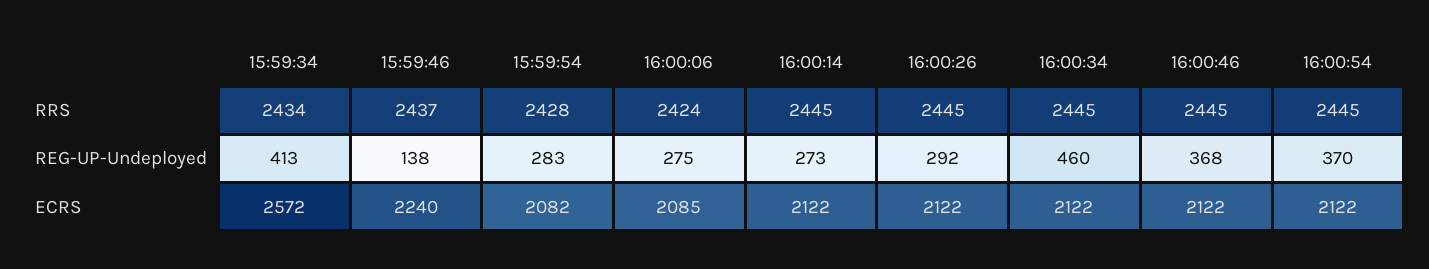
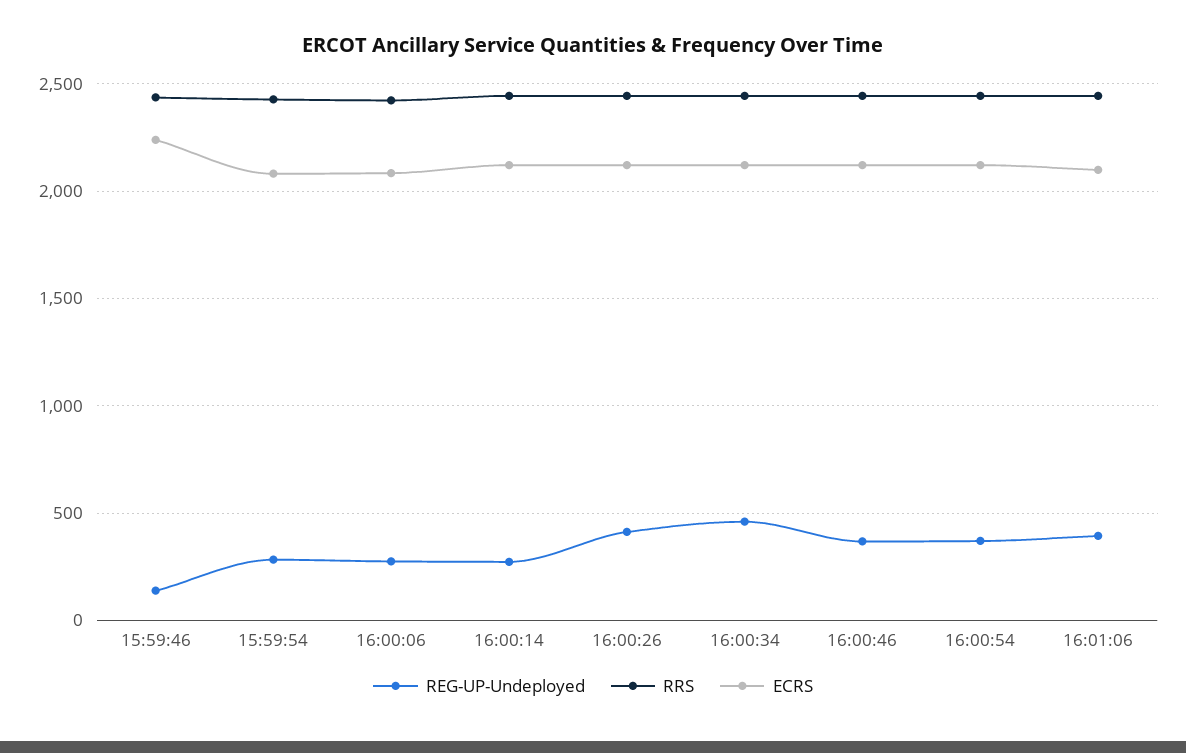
RRS, 15:59:34: 2434 -> none
REG-UP-Undeployed, 15:59:34: 413 -> none
REG-UP-Undeployed, 16:00:26: 292 -> 400
ECRS, 15:59:34: 2572 -> none
REG-UP-Undeployed, 16:01:06: none -> 400
RRS, 16:01:06: none -> 2450
ECRS, 16:01:06: none -> 2100

